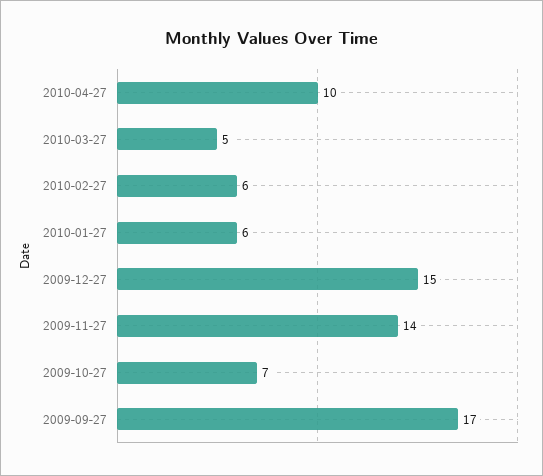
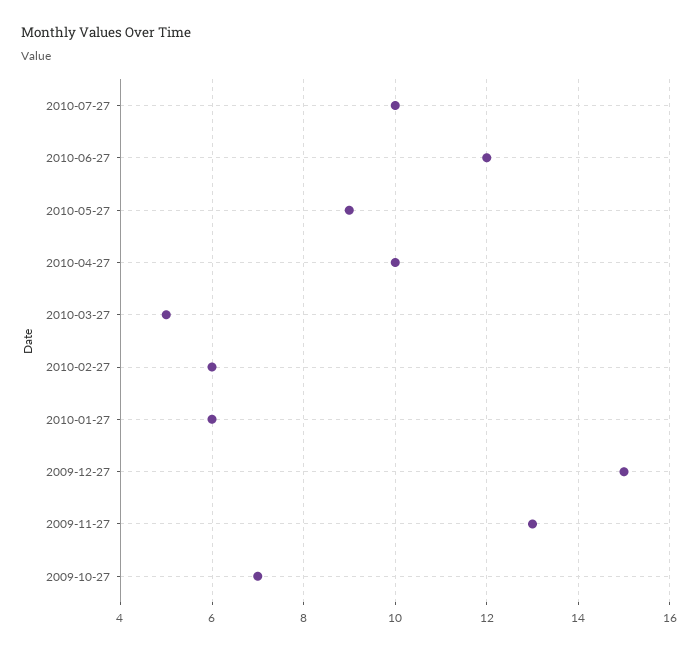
2009-11-27: 14 -> 13
2009-09-27: 17 -> none
2010-07-27: none -> 10
2010-06-27: none -> 12
2010-05-27: none -> 9

